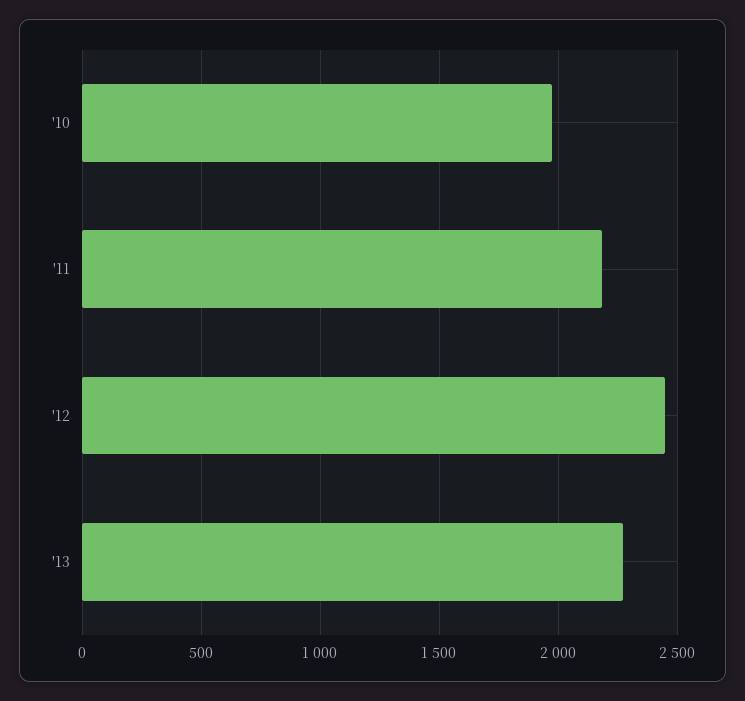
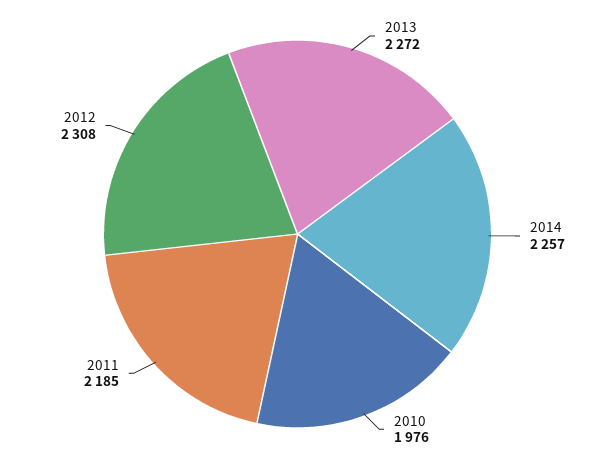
'12: 2450 -> 2308
2014: none -> 2257

